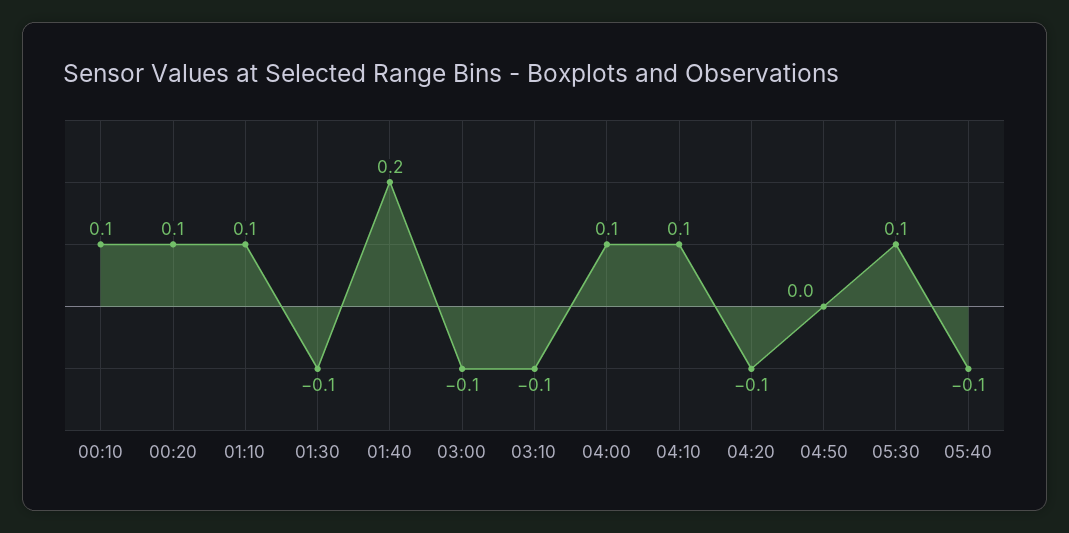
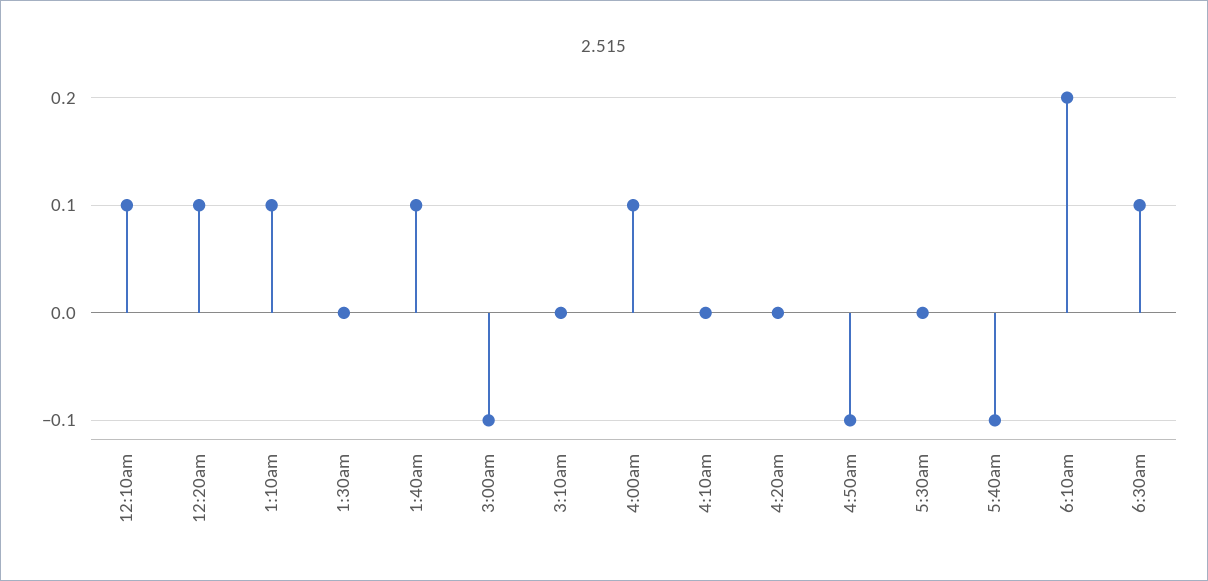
01:30: -0.1 -> 0
01:40: 0.2 -> 0.1
03:10: -0.1 -> 0
04:10: 0.1 -> 0
04:20: -0.1 -> 0
04:50: 0 -> -0.1
05:30: 0.1 -> 0
6:10am: none -> 0.2
6:30am: none -> 0.1

